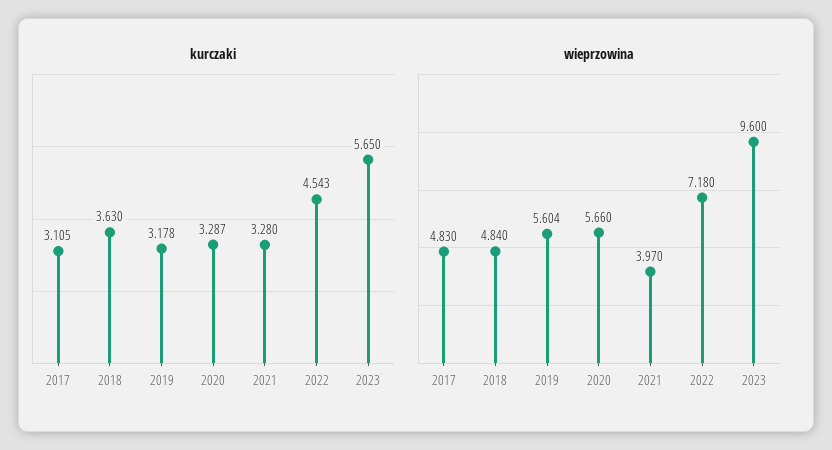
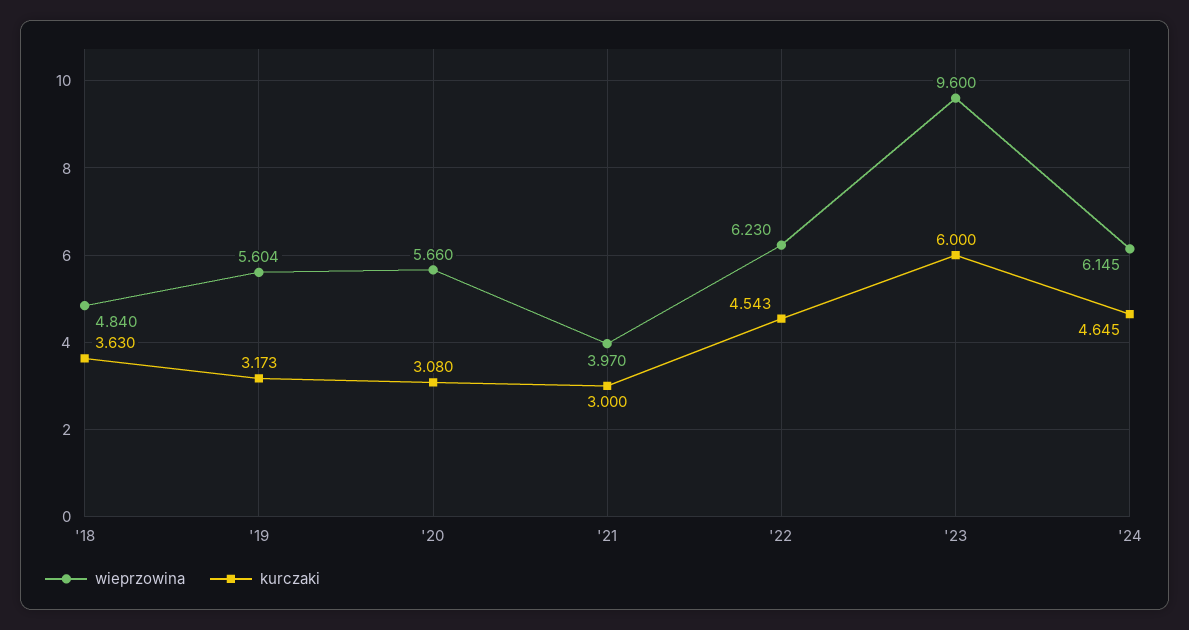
kurczaki, 2017: 3.105 -> none
kurczaki, 2019: 3.178 -> 3.173
kurczaki, 2020: 3.287 -> 3.08
kurczaki, 2021: 3.28 -> 3
kurczaki, 2023: 5.65 -> 6
wieprzowina, 2017: 4.83 -> none
wieprzowina, 2022: 7.18 -> 6.23
wieprzowina, '24: none -> 6.145
kurczaki, '24: none -> 4.645

